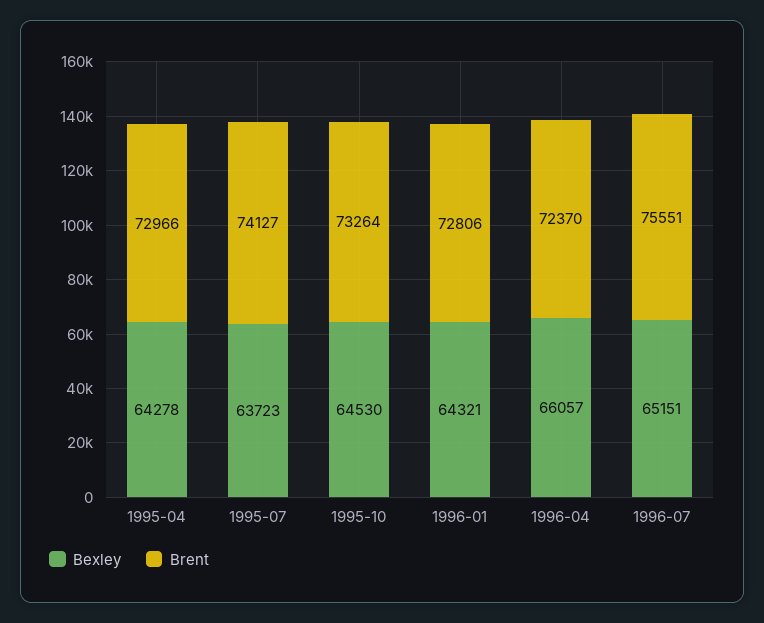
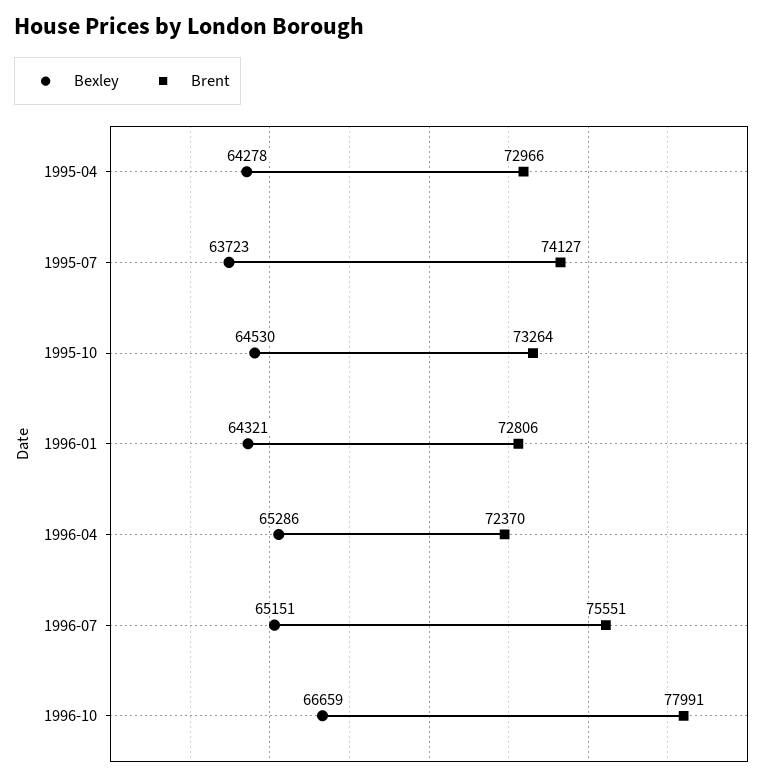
Bexley, 1996-04: 66057 -> 65286
Bexley, 1996-10: none -> 66659
Brent, 1996-10: none -> 77991

